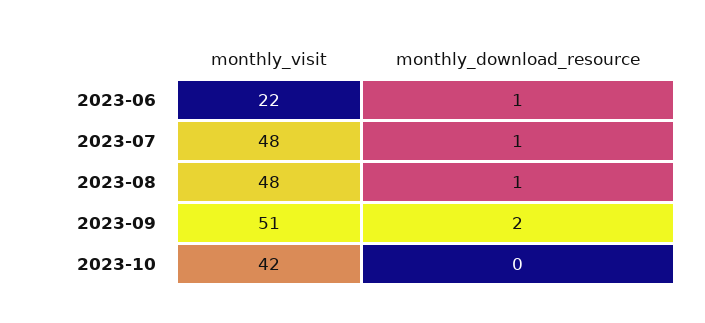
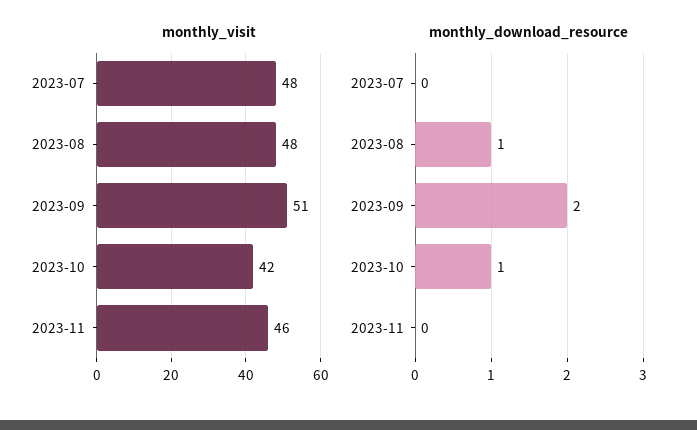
monthly_visit, 2023-06: 22 -> none
monthly_download_resource, 2023-06: 1 -> none
monthly_download_resource, 2023-07: 1 -> 0
monthly_download_resource, 2023-10: 0 -> 1
monthly_visit, 2023-11: none -> 46
monthly_download_resource, 2023-11: none -> 0

